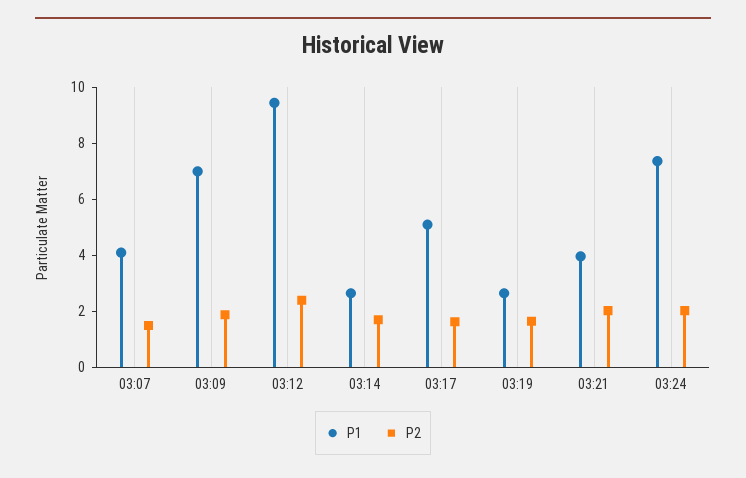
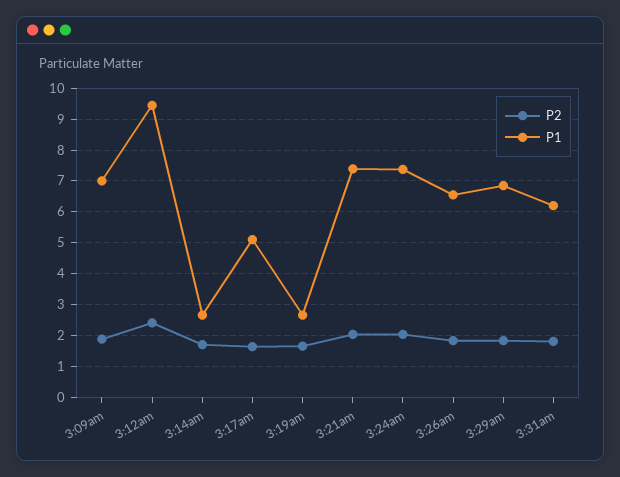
P1, 03:07: 4 -> none
P2, 03:07: 1.5 -> none
P1, 03:21: 4 -> 7.4
P2, 3:26am: none -> 1.8
P1, 3:26am: none -> 6.6
P2, 3:29am: none -> 1.8
P1, 3:29am: none -> 6.8
P2, 3:31am: none -> 1.8
P1, 3:31am: none -> 6.2

